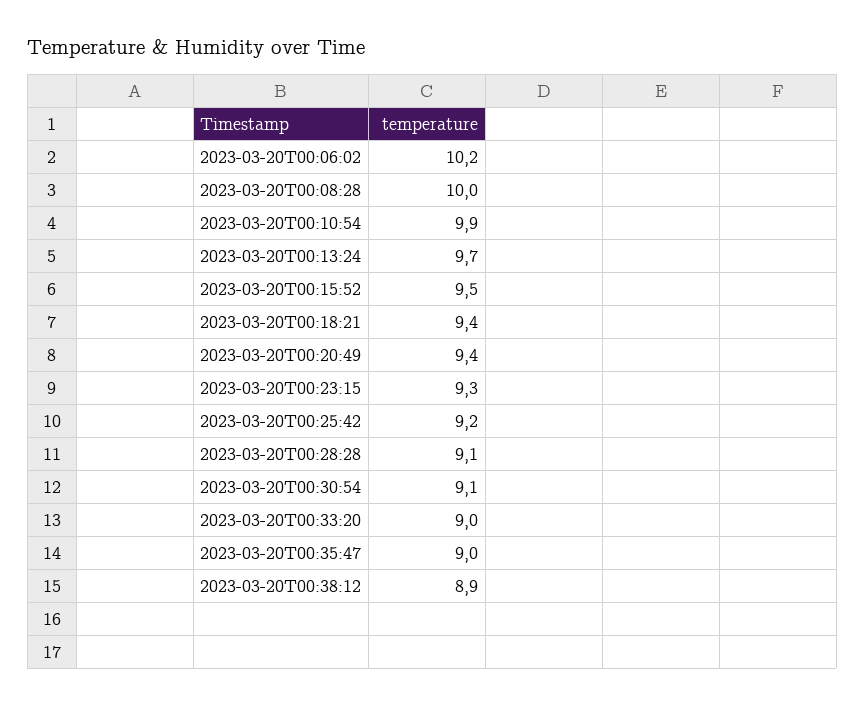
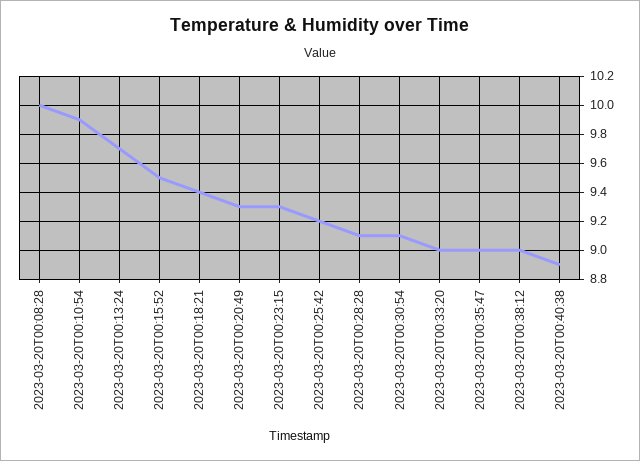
2023-03-20T00:06:02: 10.2 -> none
2023-03-20T00:20:49: 9.4 -> 9.3
2023-03-20T00:38:12: 8.9 -> 9
2023-03-20T00:40:38: none -> 8.9

